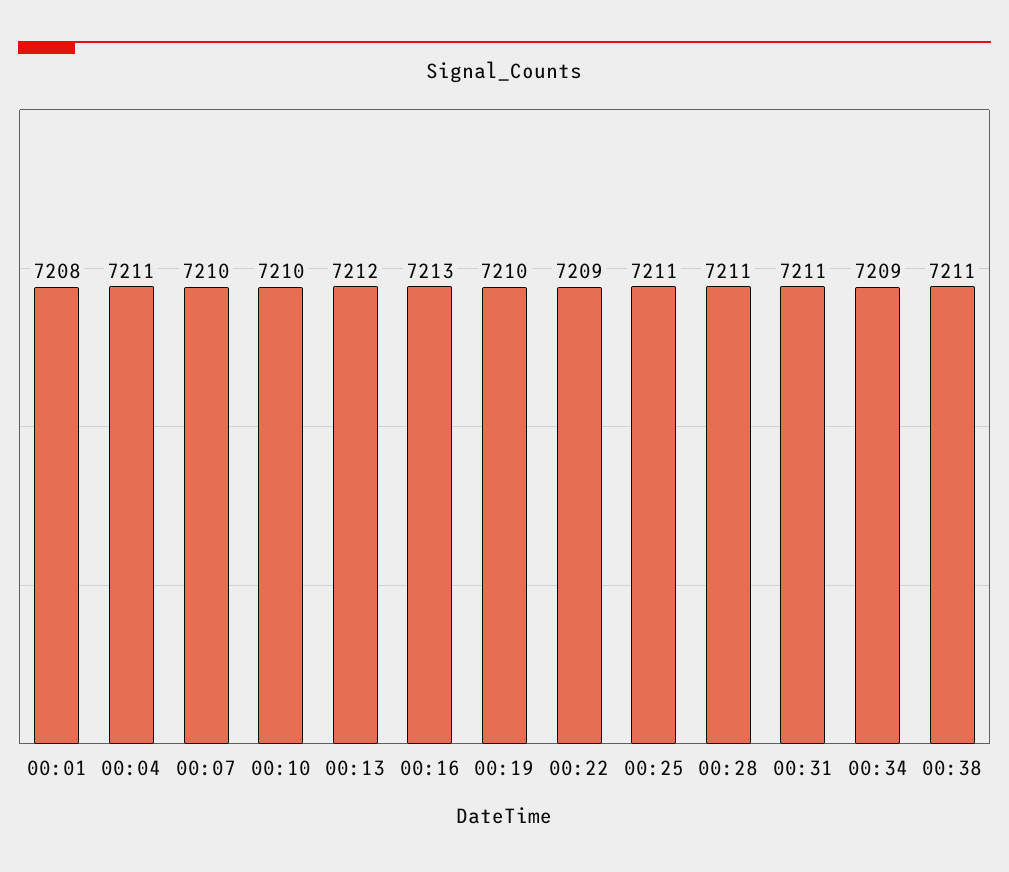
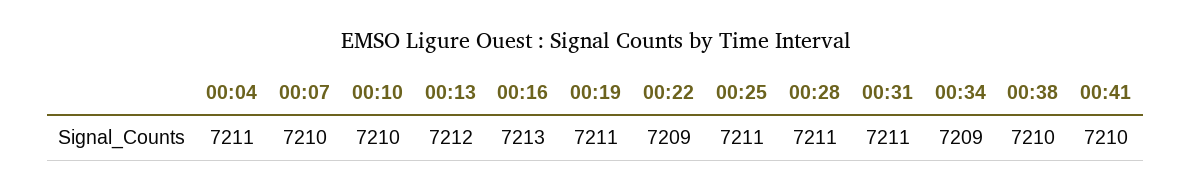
00:01: 7208 -> none
00:19: 7210 -> 7211
00:38: 7211 -> 7210
00:41: none -> 7210

